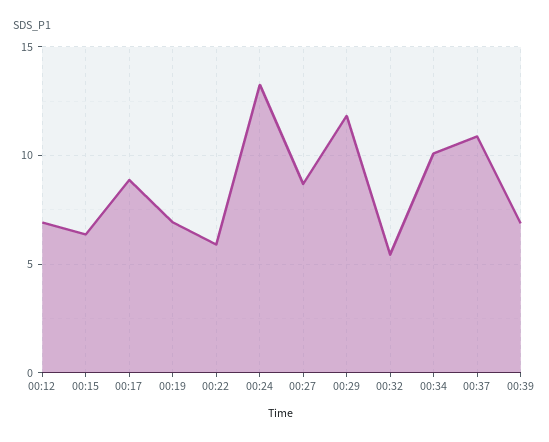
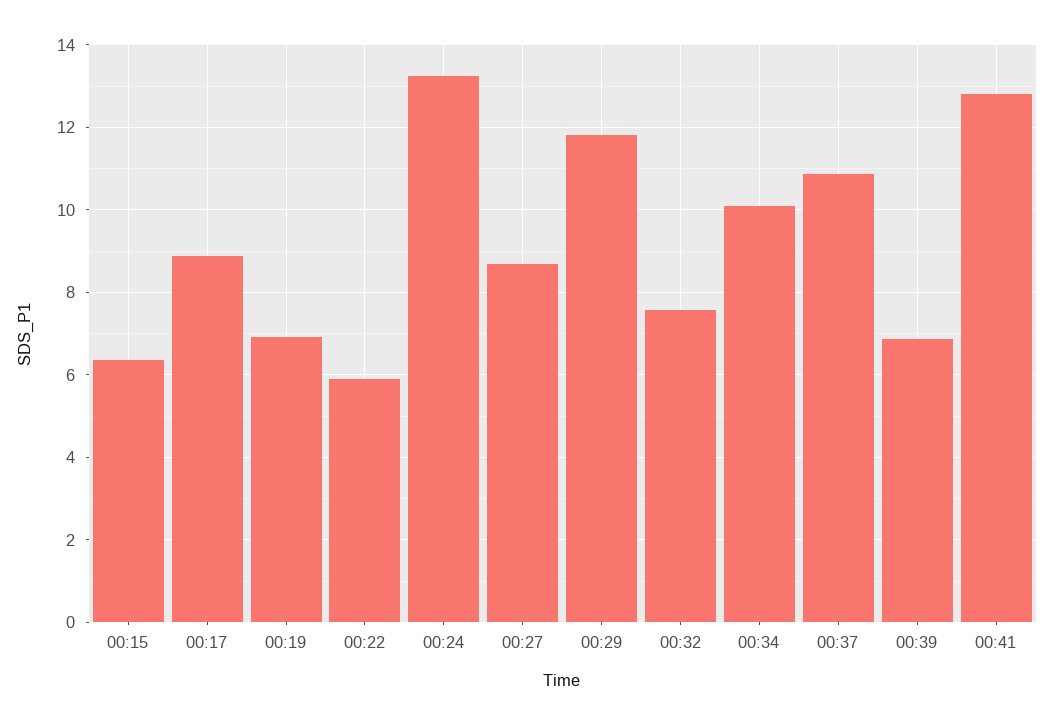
00:12: 7 -> none
00:32: 5.5 -> 7.6
00:41: none -> 12.8

